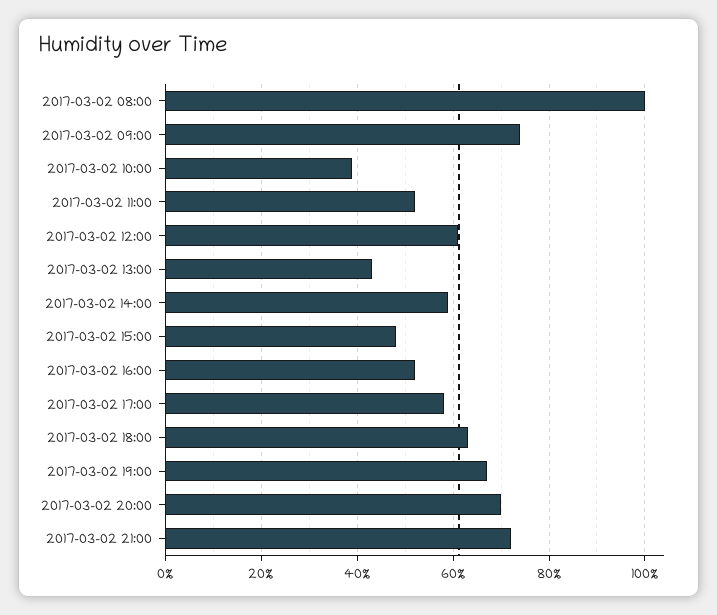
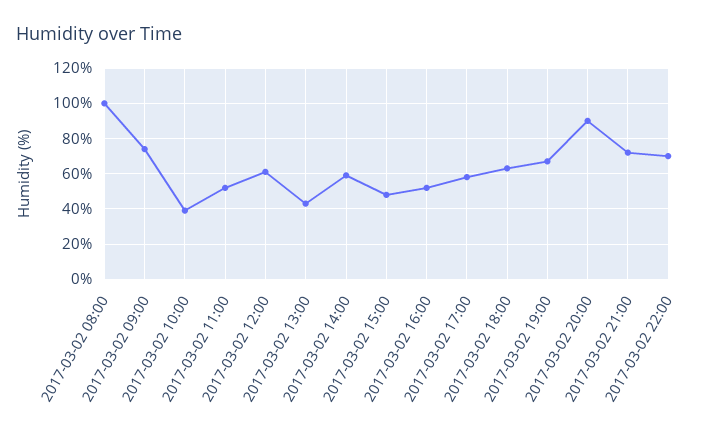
2017-03-02 20:00: 70 -> 90
2017-03-02 22:00: none -> 70

